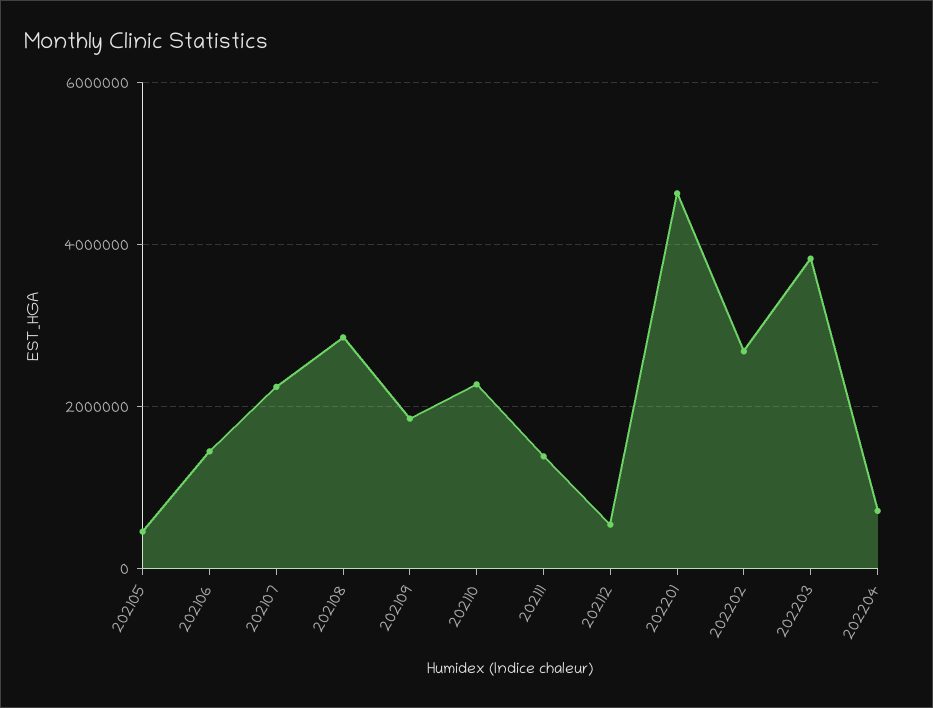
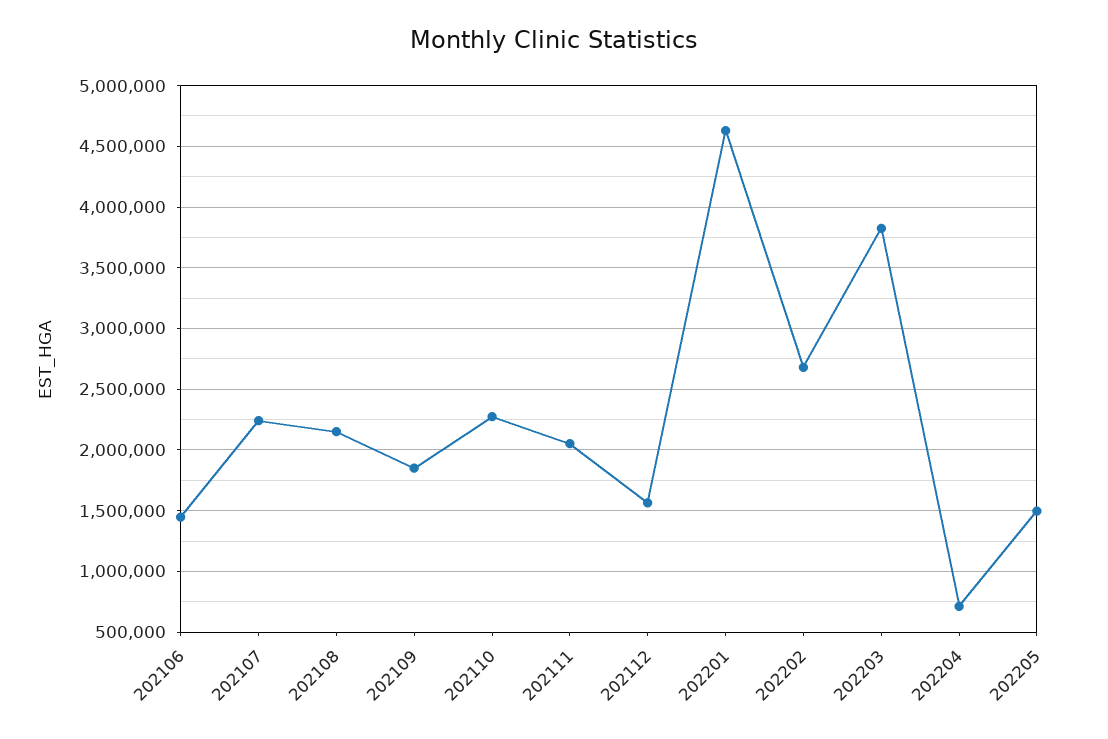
202105: 400000 -> none
202108: 2800000 -> 2150000
202111: 1400000 -> 2050000
202112: 600000 -> 1550000
202205: none -> 1500000

